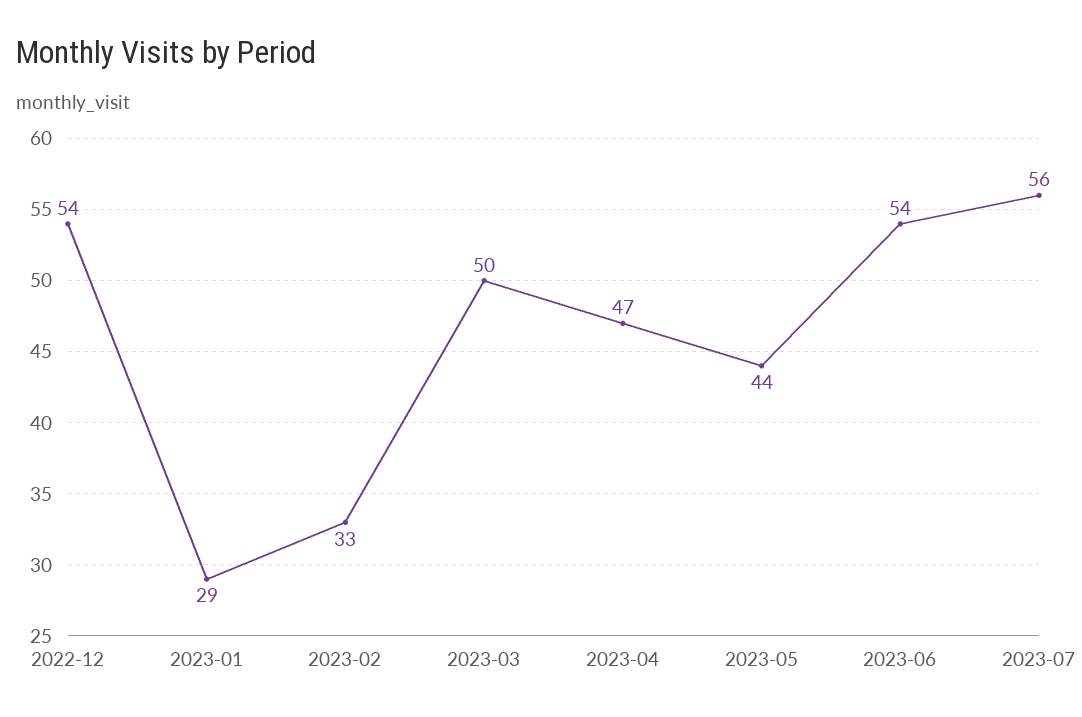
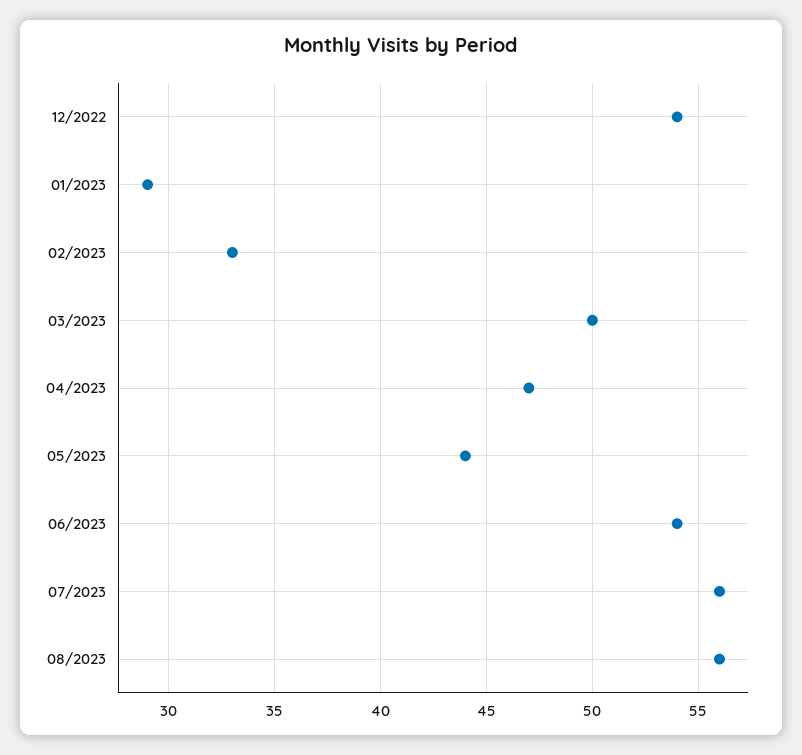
08/2023: none -> 56

